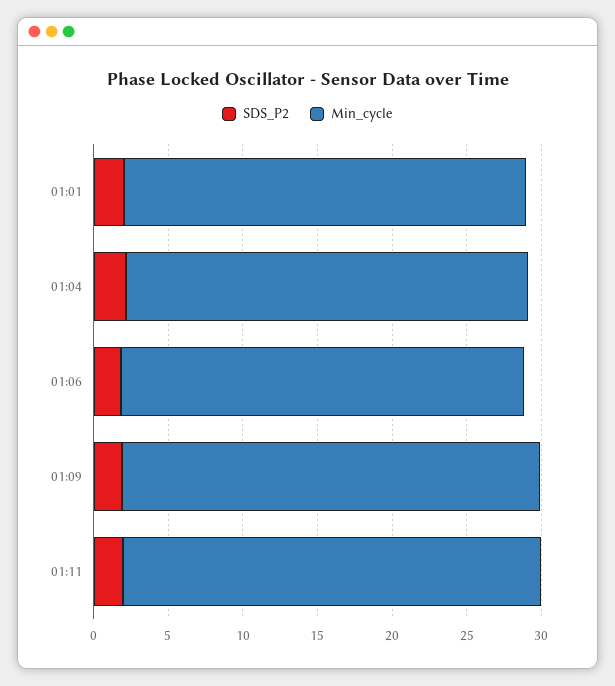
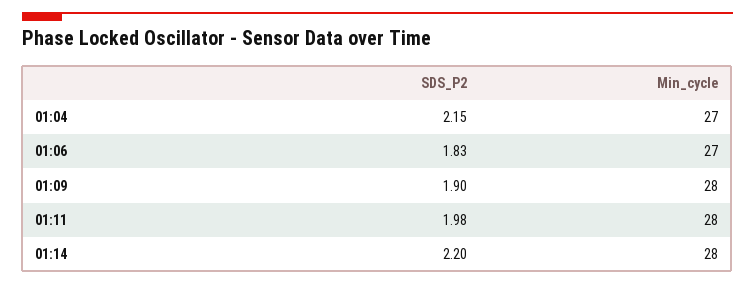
SDS_P2, 01:01: 2 -> none
Min_cycle, 01:01: 27 -> none
SDS_P2, 01:14: none -> 2.2
Min_cycle, 01:14: none -> 28

